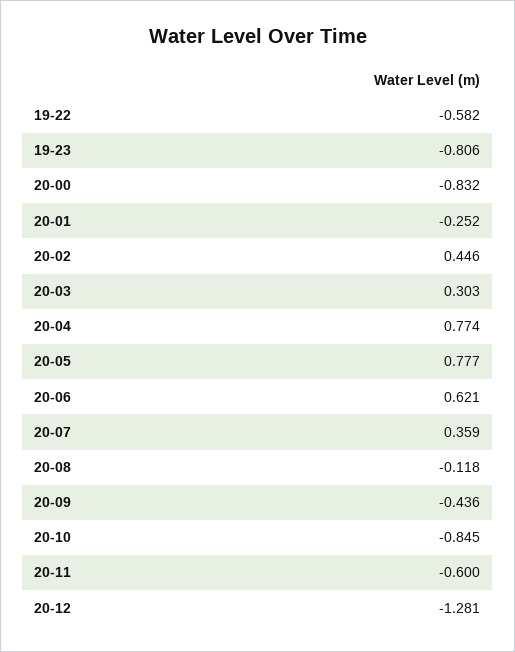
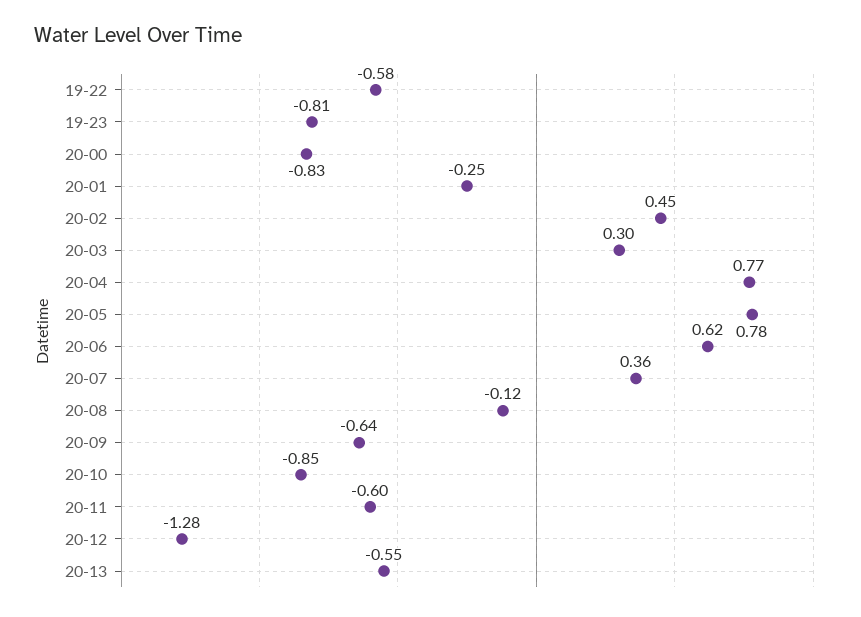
20-09: -0.436 -> -0.64
20-13: none -> -0.55

